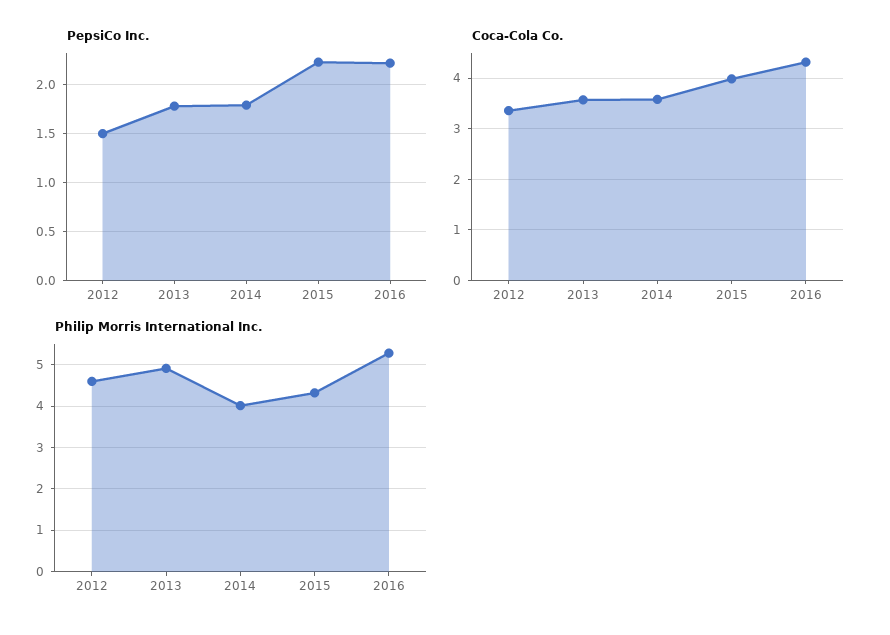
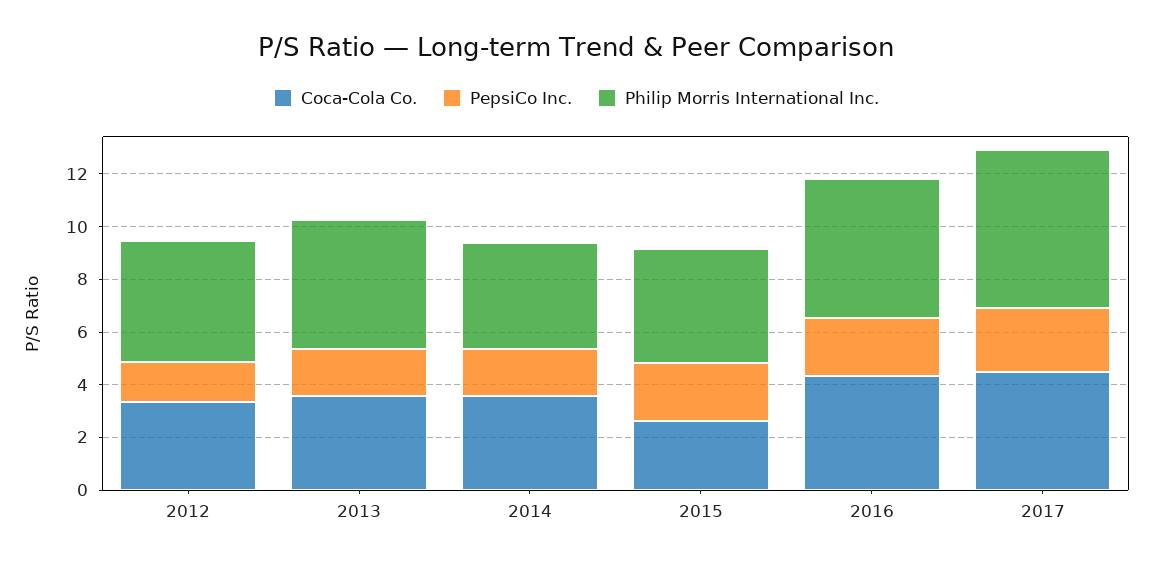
Coca-Cola Co., 2015: 4 -> 2.5
Coca-Cola Co., 2017: none -> 4.5
PepsiCo Inc., 2017: none -> 2.5
Philip Morris International Inc., 2017: none -> 6

